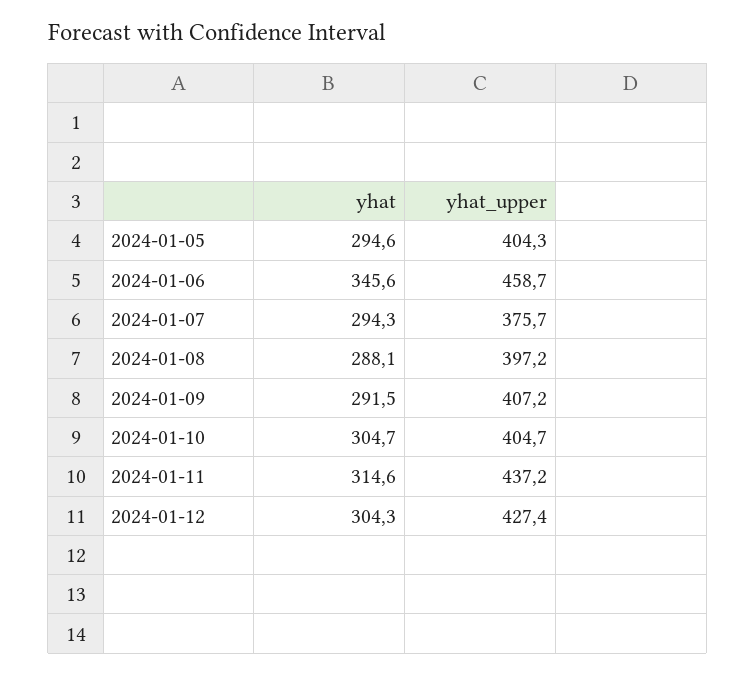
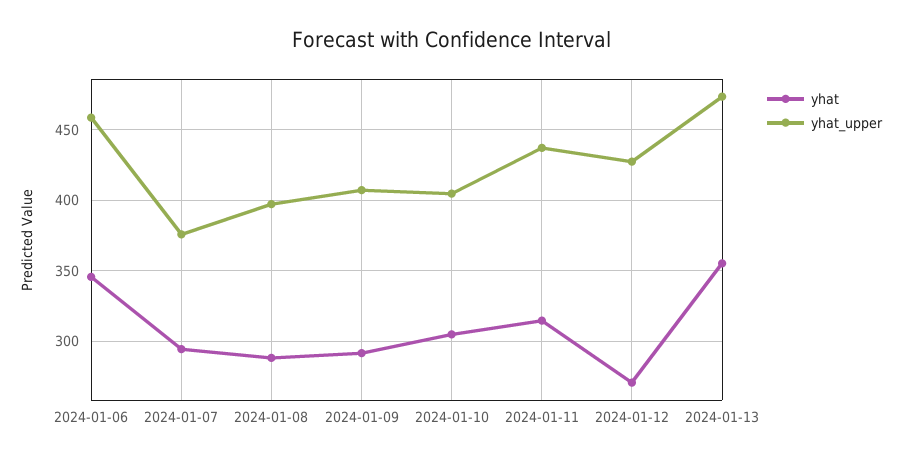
yhat, 2024-01-05: 294.6 -> none
yhat_upper, 2024-01-05: 404.3 -> none
yhat, 2024-01-12: 304.3 -> 270
yhat, 2024-01-13: none -> 355
yhat_upper, 2024-01-13: none -> 475

